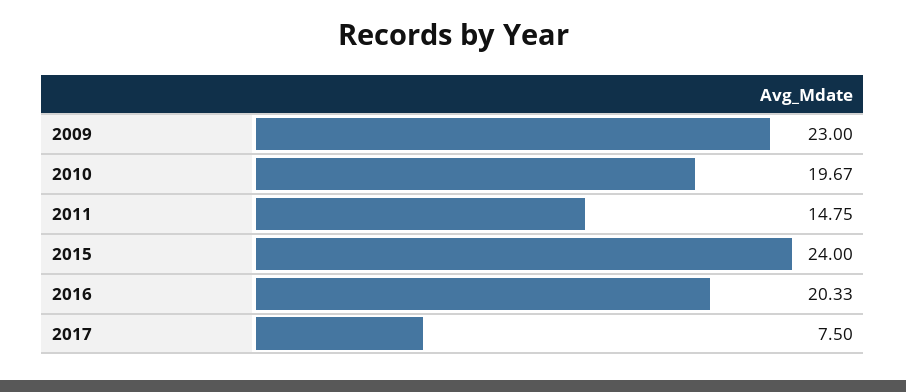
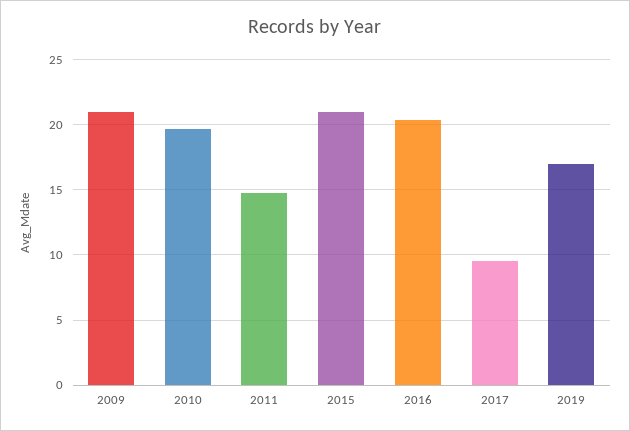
2009: 23 -> 21
2015: 24 -> 21
2017: 7.5 -> 9.5
2019: none -> 17

